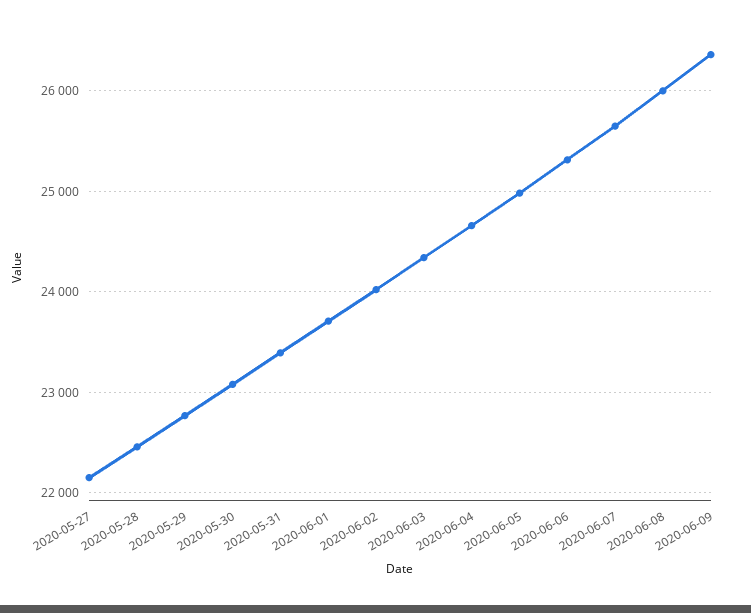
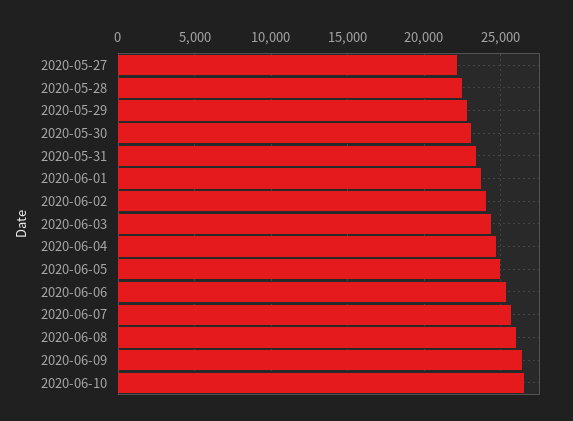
2020-06-10: none -> 26500

